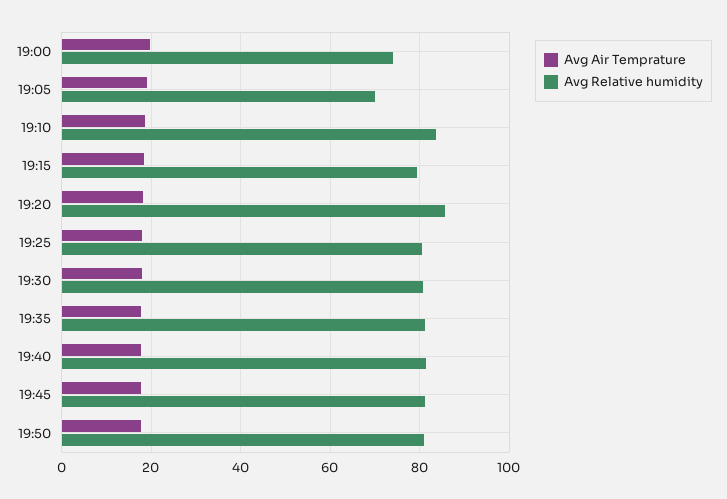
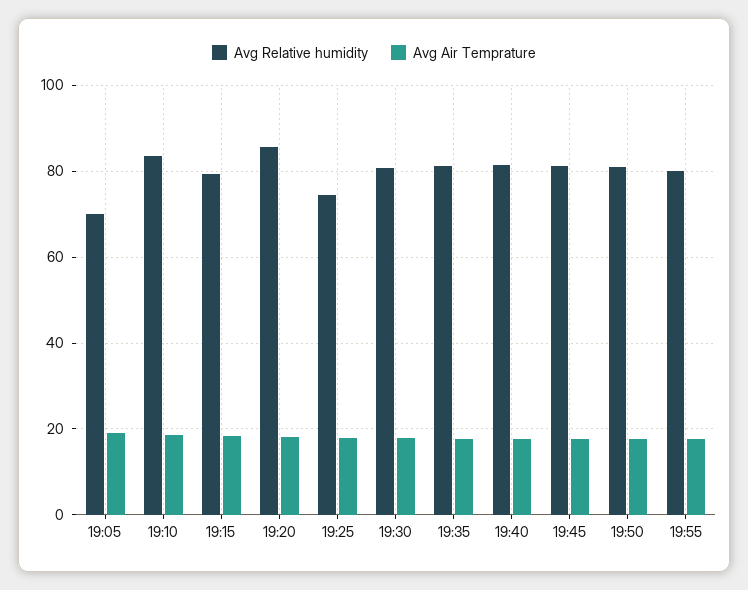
Avg Air Temprature, 19:00: 20 -> none
Avg Relative humidity, 19:00: 74 -> none
Avg Relative humidity, 19:25: 80 -> 74
Avg Relative humidity, 19:55: none -> 80
Avg Air Temprature, 19:55: none -> 18

